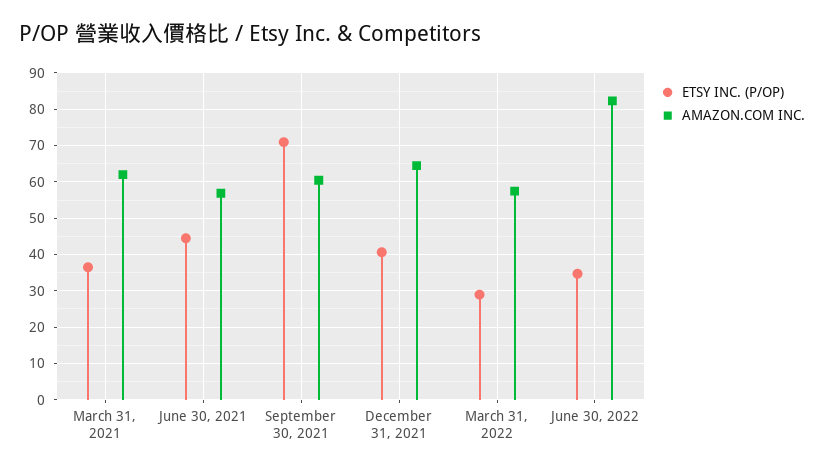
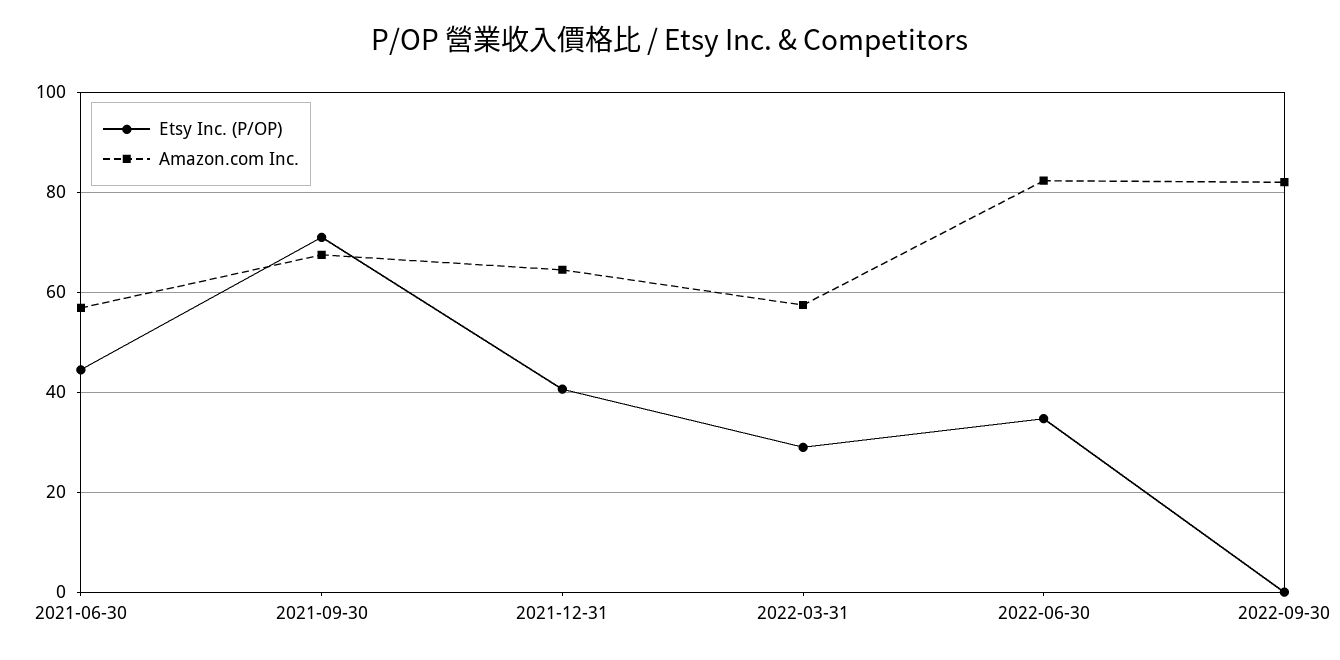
ETSY INC. (P/OP), March 31, 2021: 36 -> none
AMAZON.COM INC., March 31, 2021: 62 -> none
AMAZON.COM INC., September 30, 2021: 60 -> 68
ETSY INC. (P/OP), 2022-09-30: none -> 0
AMAZON.COM INC., 2022-09-30: none -> 82

